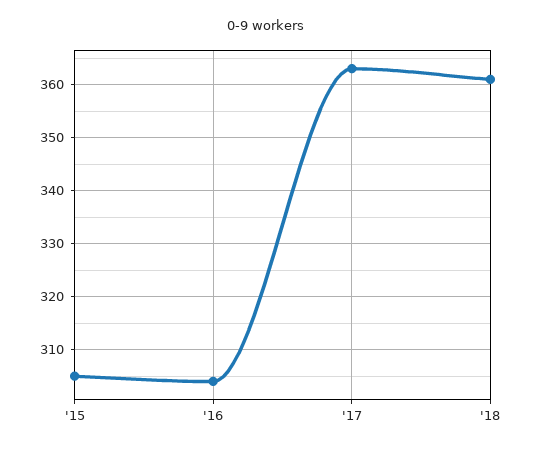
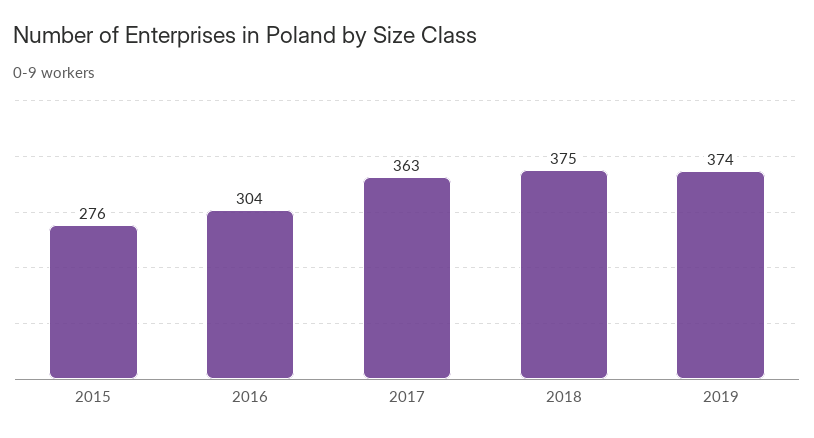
'15: 305 -> 276
'18: 360 -> 375
2019: none -> 374

